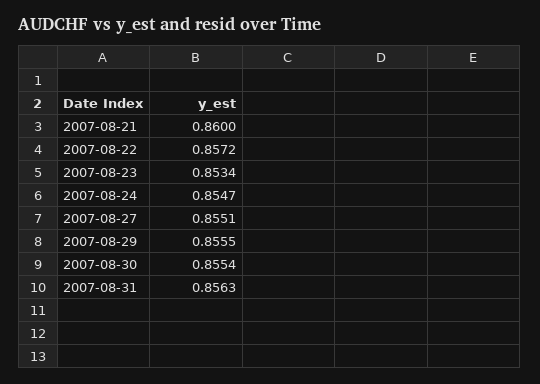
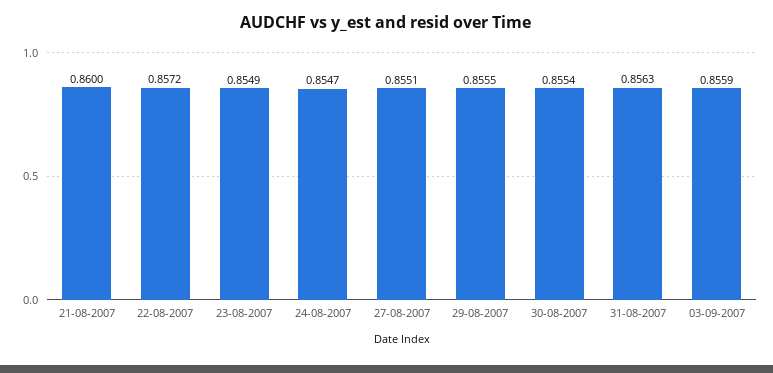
2007-08-23: 0.8534 -> 0.8549
03-09-2007: none -> 0.8559

